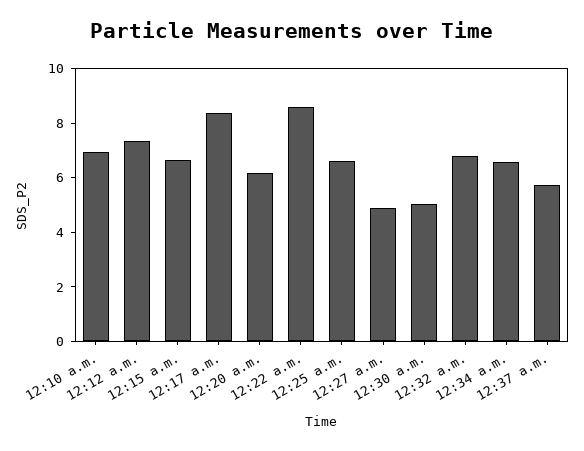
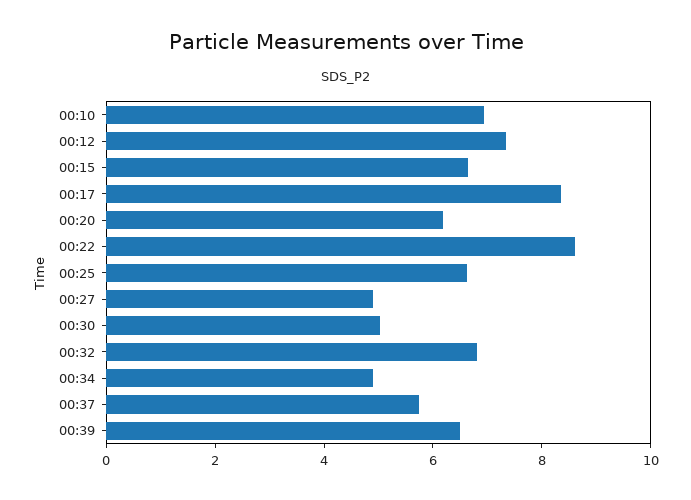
12:34 a.m.: 6.5 -> 5
00:39: none -> 6.5

